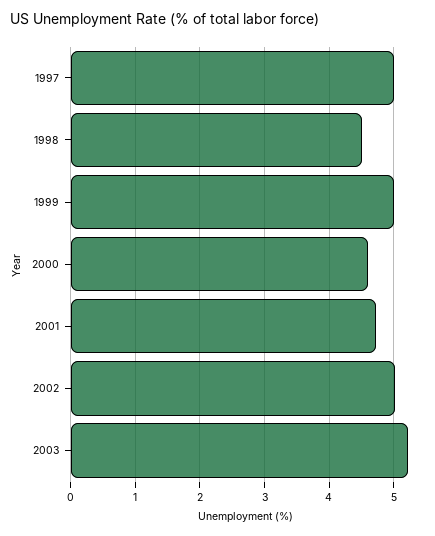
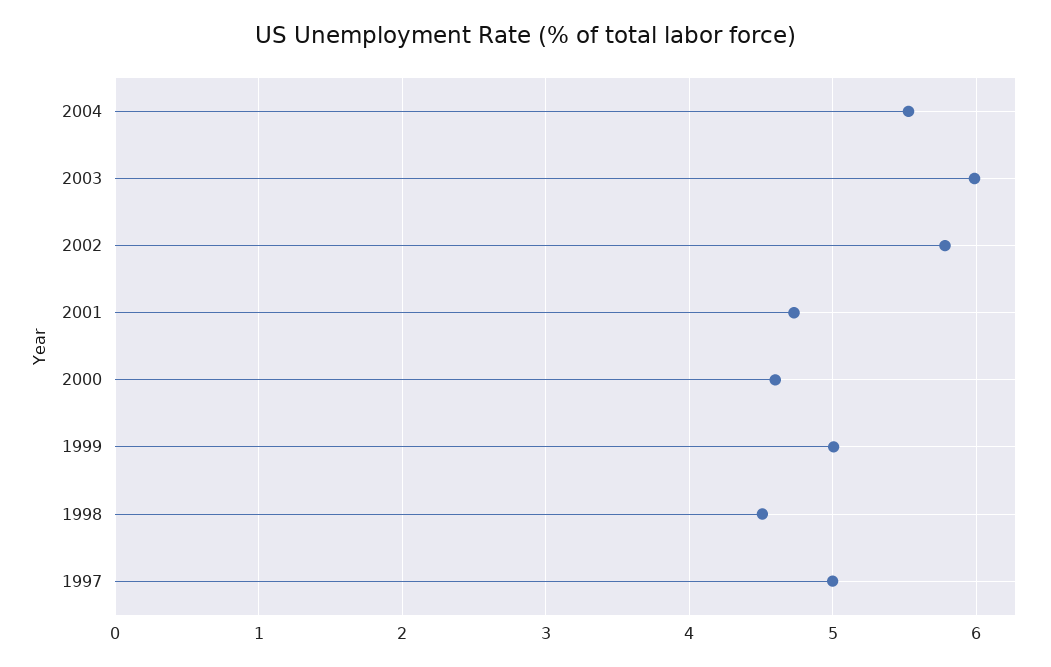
2002: 5 -> 5.8
2003: 5.2 -> 6
2004: none -> 5.5

